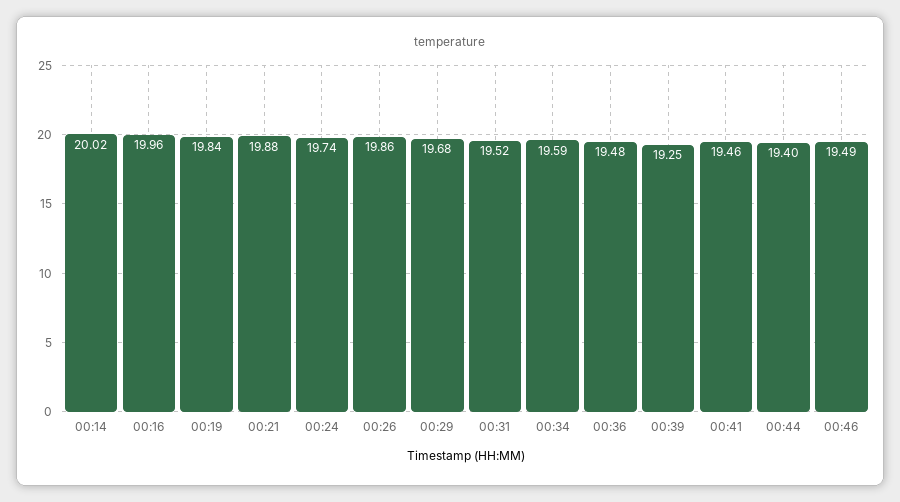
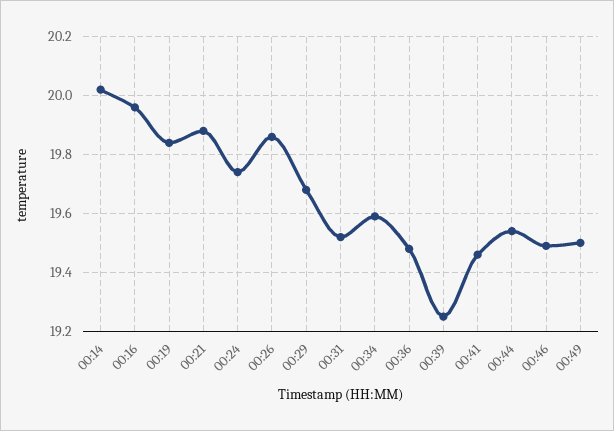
00:44: 19.4 -> 19.55
00:49: none -> 19.5

